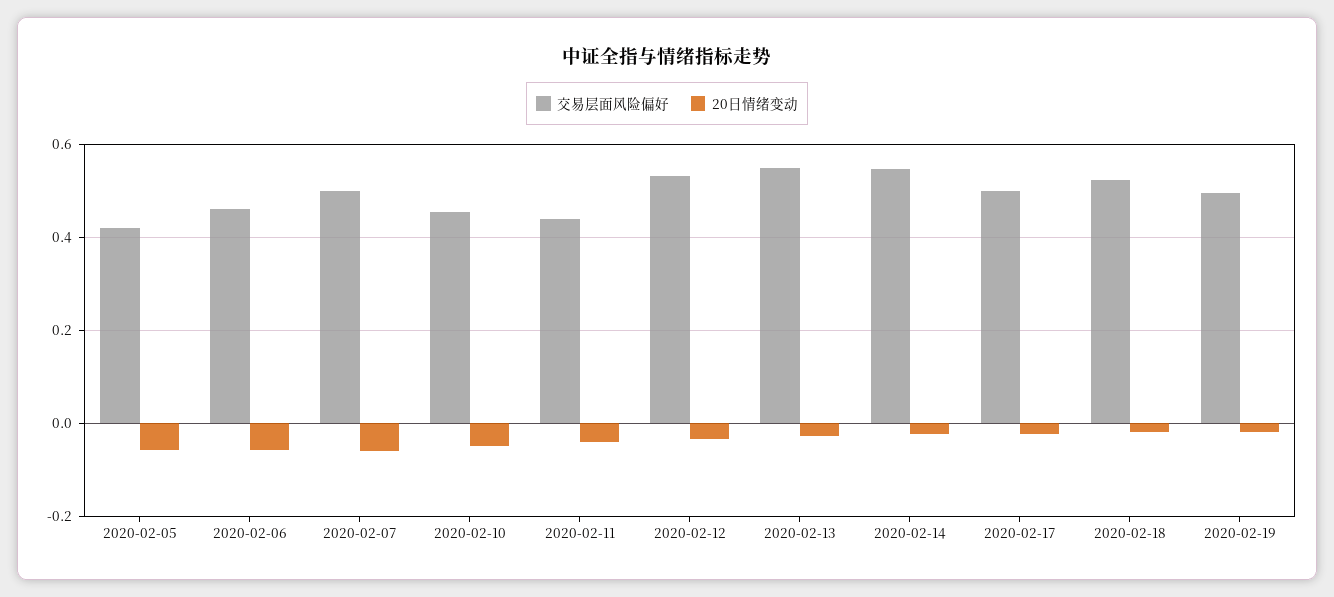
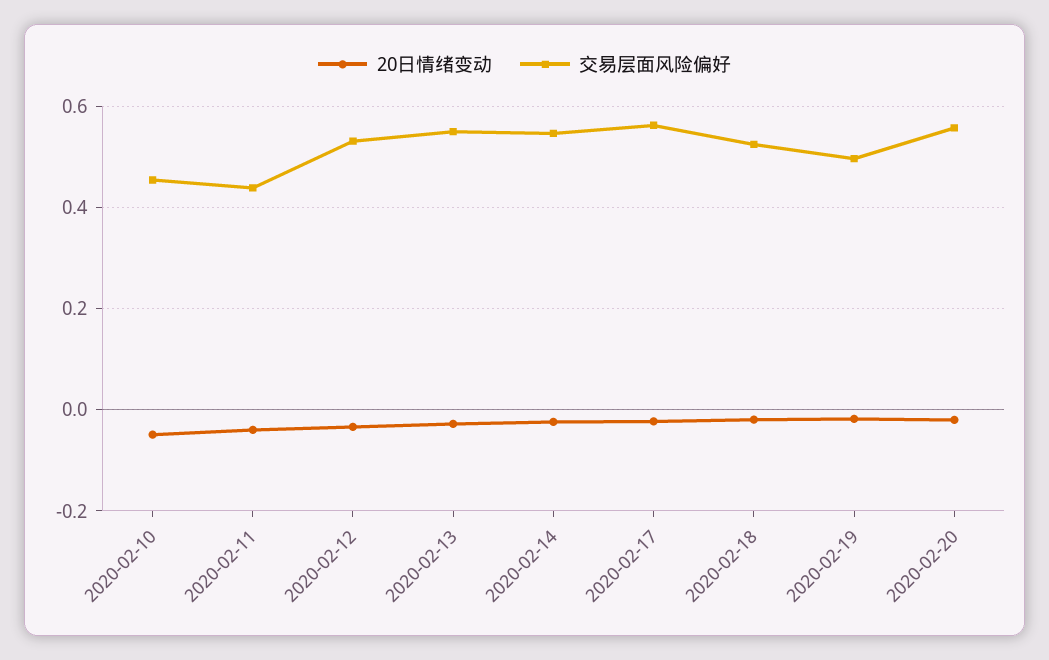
交易层面风险偏好, 2020-02-05: 0.42 -> none
20日情绪变动, 2020-02-05: -0.06 -> none
交易层面风险偏好, 2020-02-06: 0.46 -> none
20日情绪变动, 2020-02-06: -0.06 -> none
交易层面风险偏好, 2020-02-07: 0.5 -> none
20日情绪变动, 2020-02-07: -0.06 -> none
交易层面风险偏好, 2020-02-17: 0.5 -> 0.56
20日情绪变动, 2020-02-20: none -> -0.02
交易层面风险偏好, 2020-02-20: none -> 0.56

